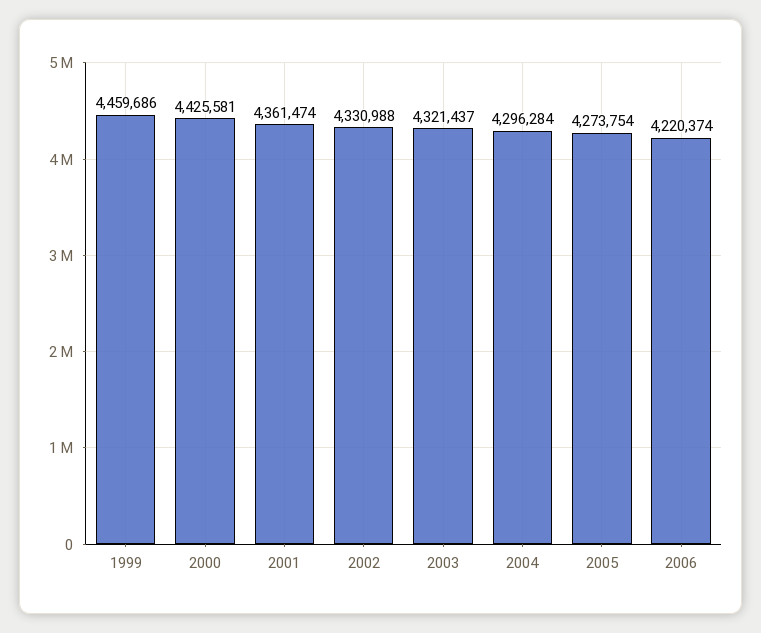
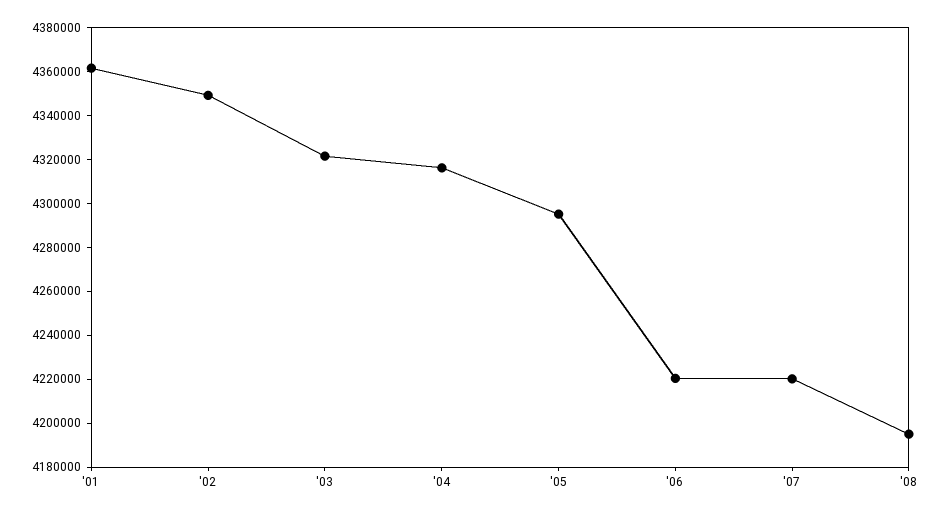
1999: 4459686 -> none
2000: 4425581 -> none
2002: 4330988 -> 4350000
2004: 4296284 -> 4315000
2005: 4273754 -> 4295000
'07: none -> 4220000
'08: none -> 4195000

